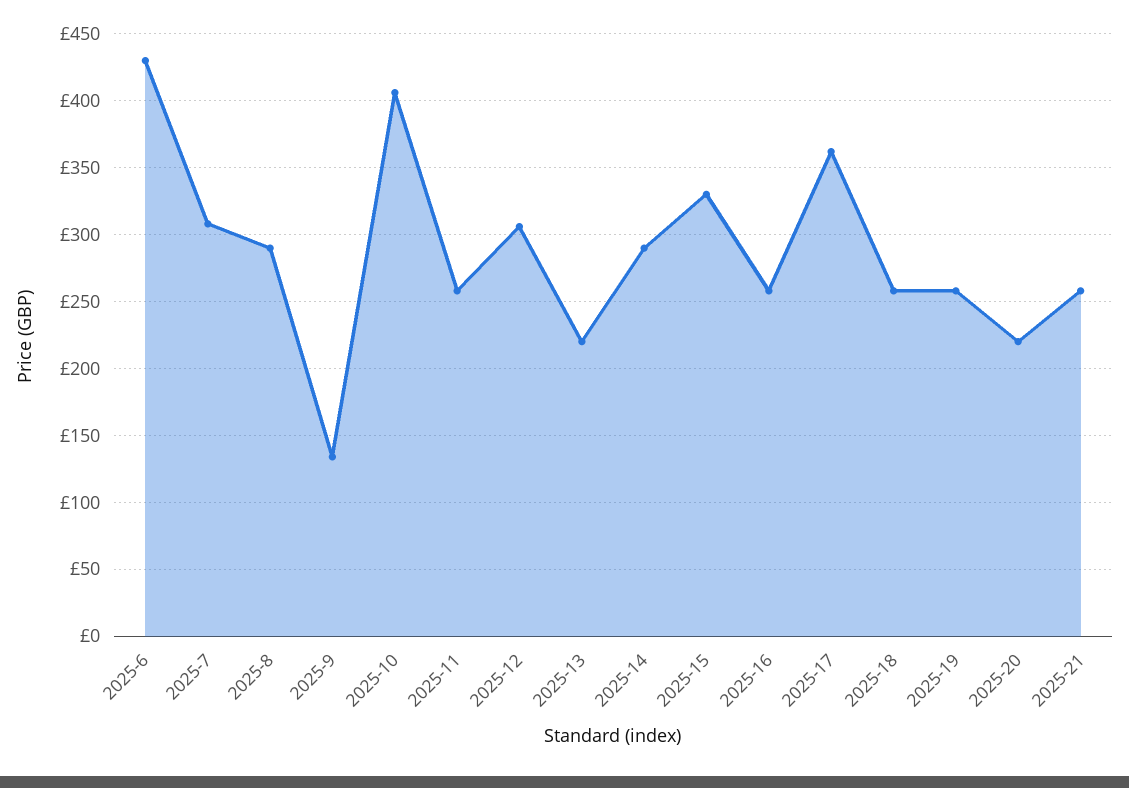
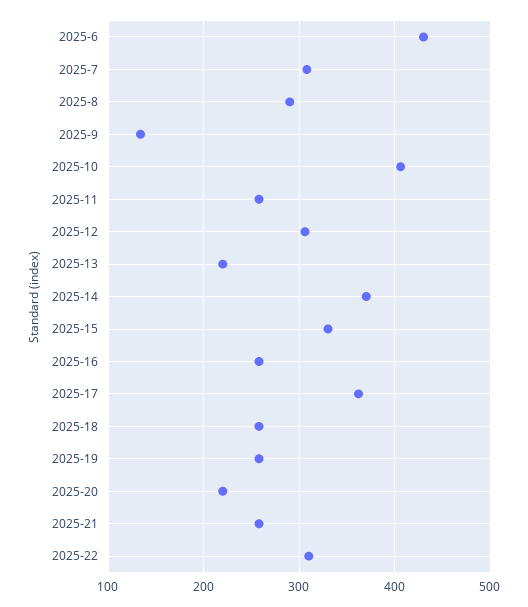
2025-14: 290 -> 370
2025-22: none -> 310

